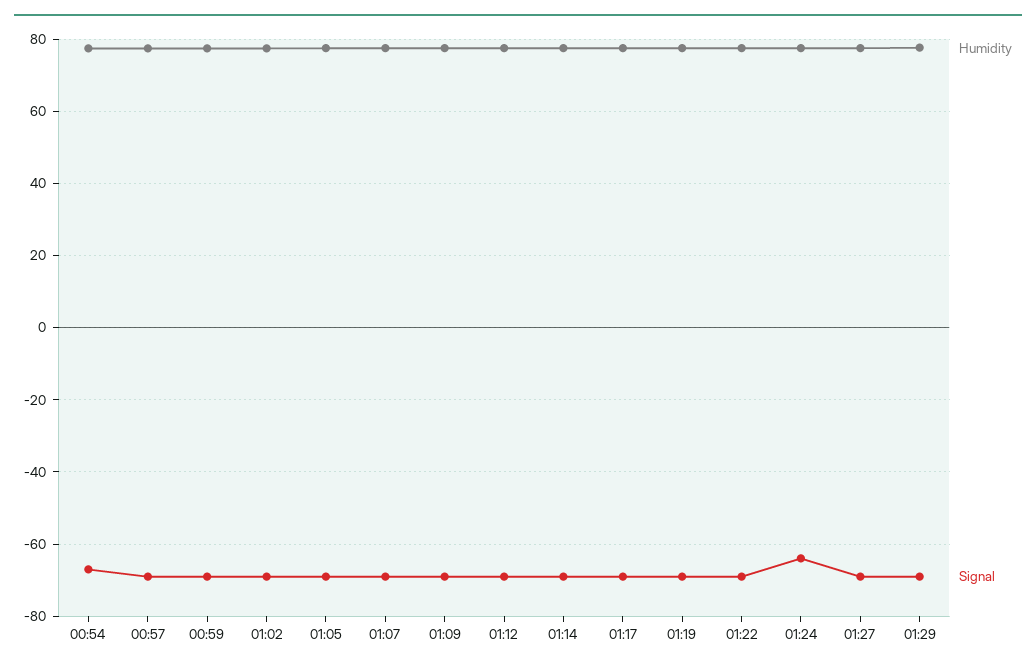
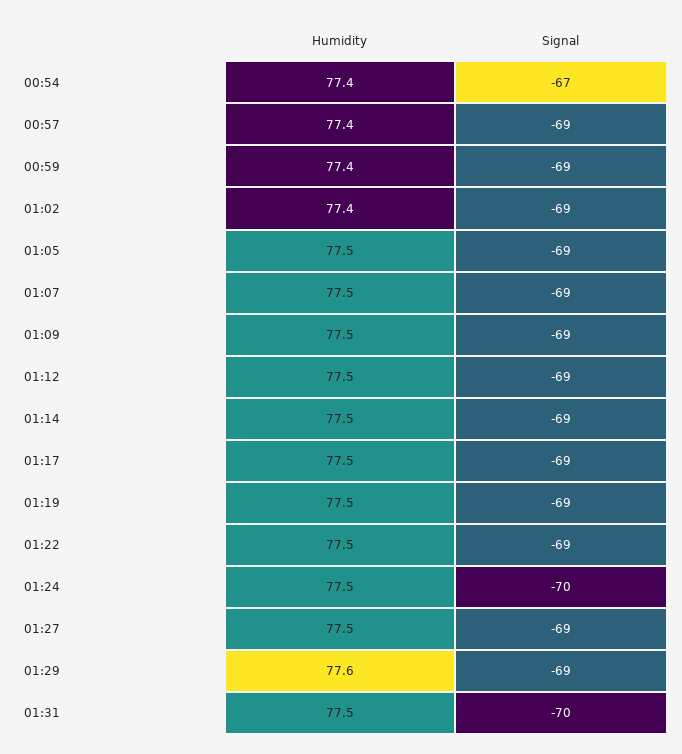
Signal, 01:24: -64 -> -70
Humidity, 01:31: none -> 77.5
Signal, 01:31: none -> -70

